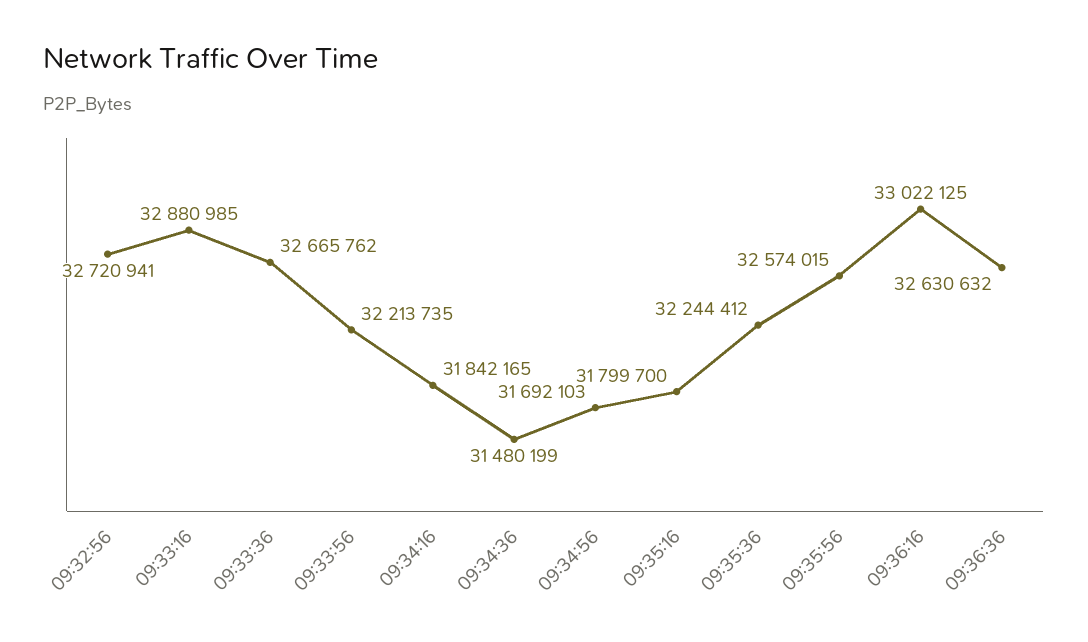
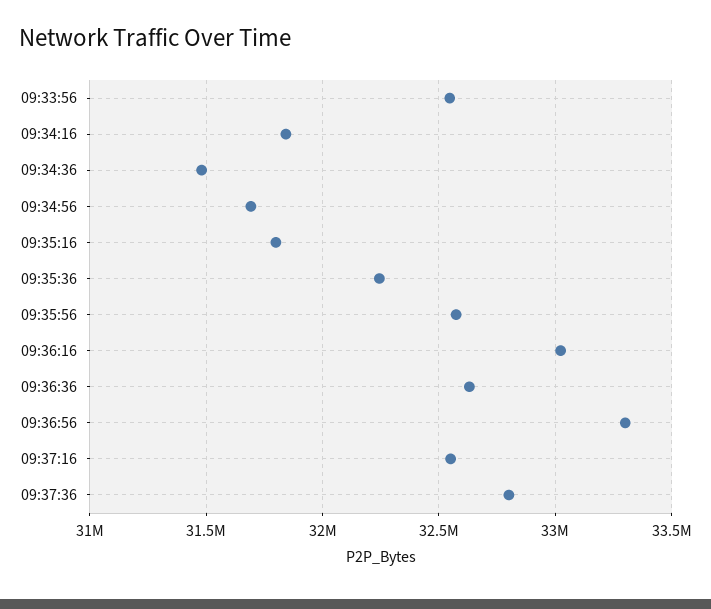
09:32:56: 32720941 -> none
09:33:16: 32880985 -> none
09:33:36: 32665762 -> none
09:33:56: 32213735 -> 32550000
09:36:56: none -> 33300000
09:37:16: none -> 32550000
09:37:36: none -> 32800000

